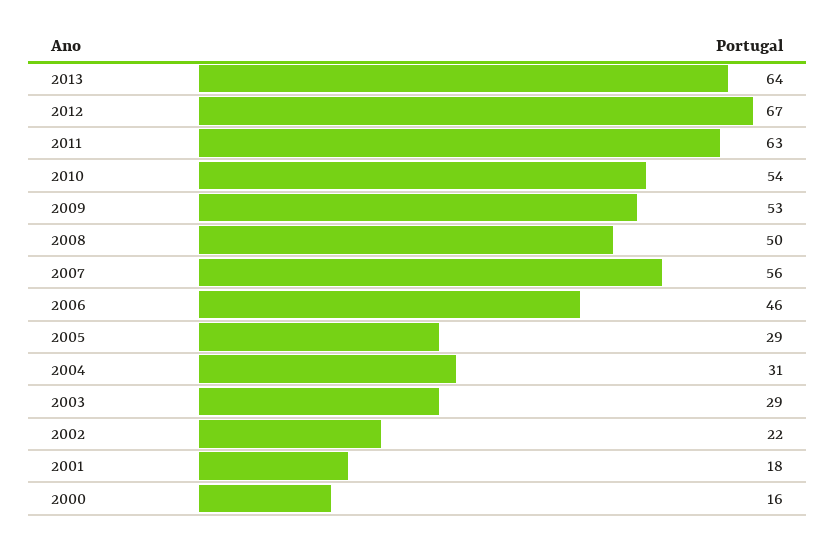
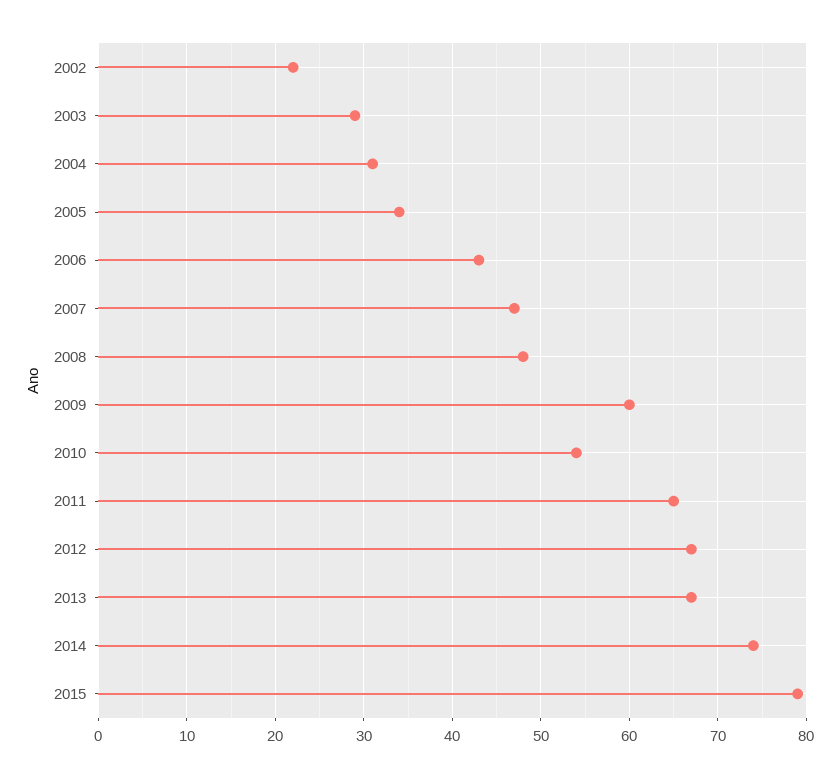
2013: 64 -> 67
2011: 63 -> 65
2009: 53 -> 60
2008: 50 -> 48
2007: 56 -> 47
2006: 46 -> 43
2005: 29 -> 34
2001: 18 -> none
2000: 16 -> none
2014: none -> 74
2015: none -> 79

